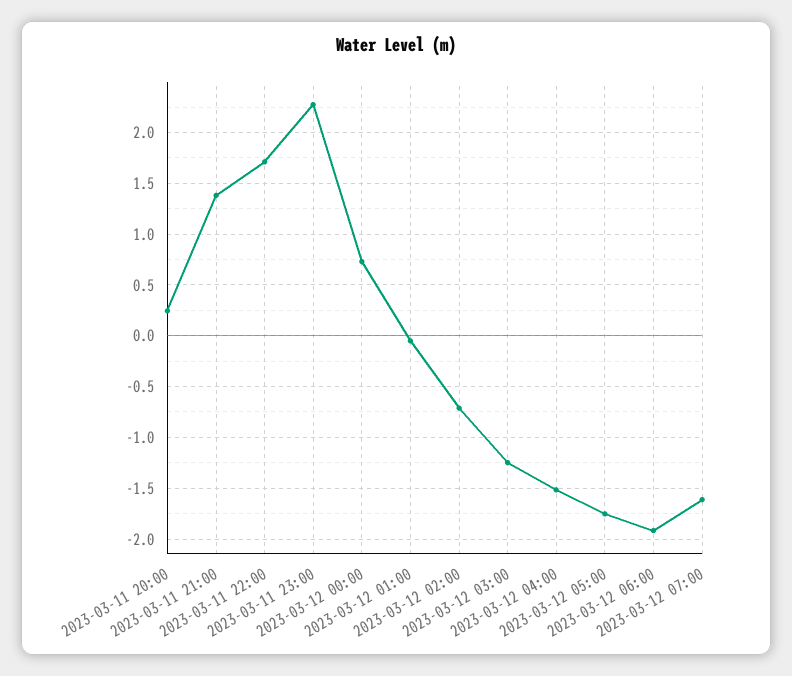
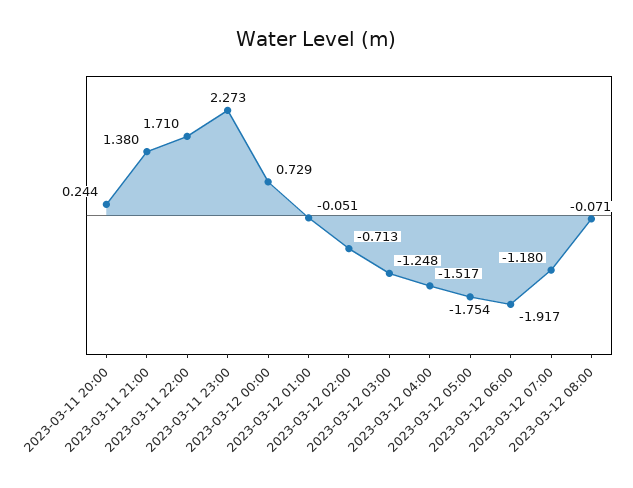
2023-03-12 07:00: -1.6 -> -1.18
2023-03-12 08:00: none -> -0.071

